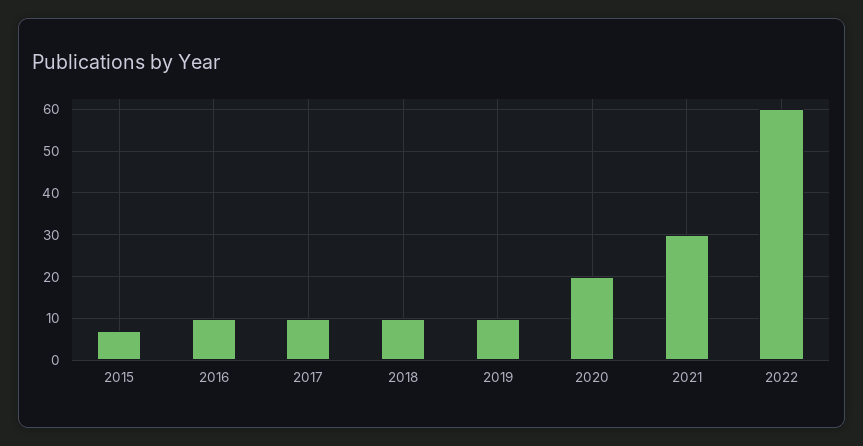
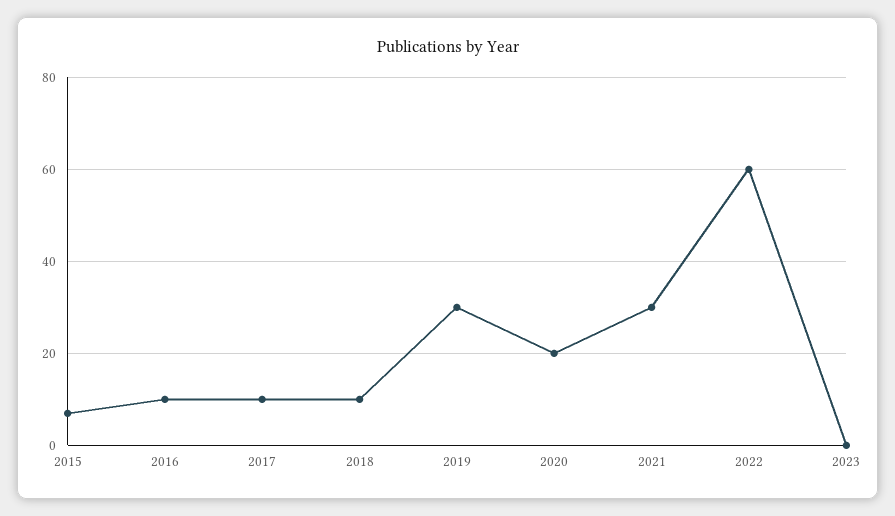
2019: 10 -> 30
2023: none -> 0

